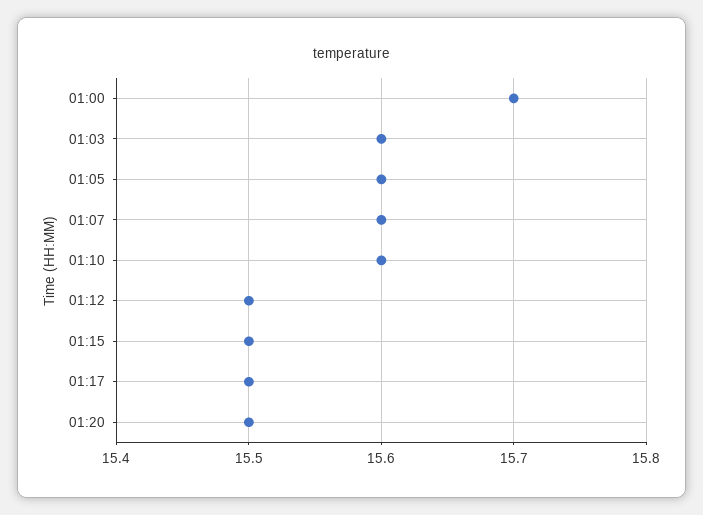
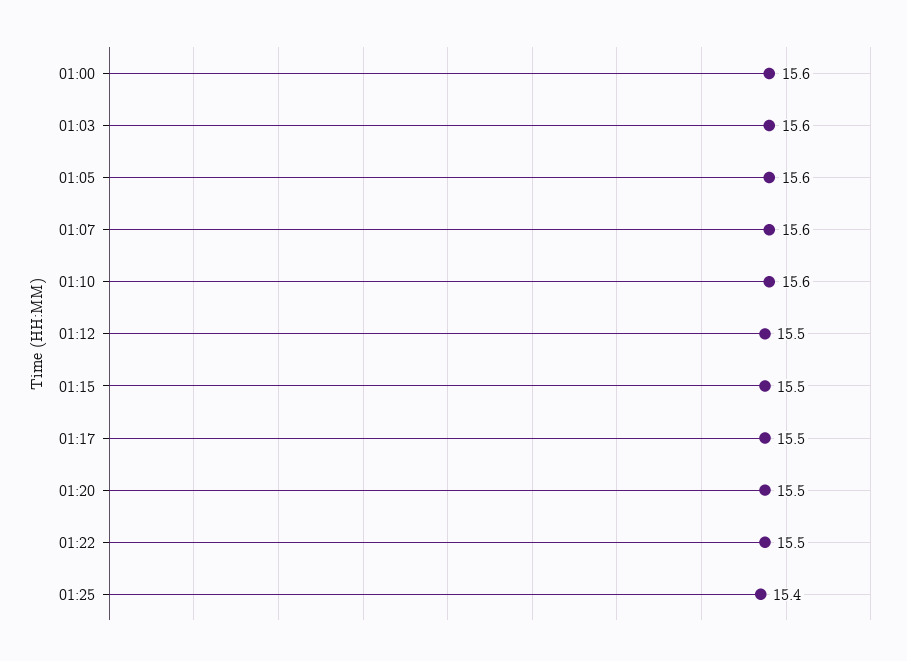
01:00: 15.7 -> 15.6
01:22: none -> 15.5
01:25: none -> 15.4

